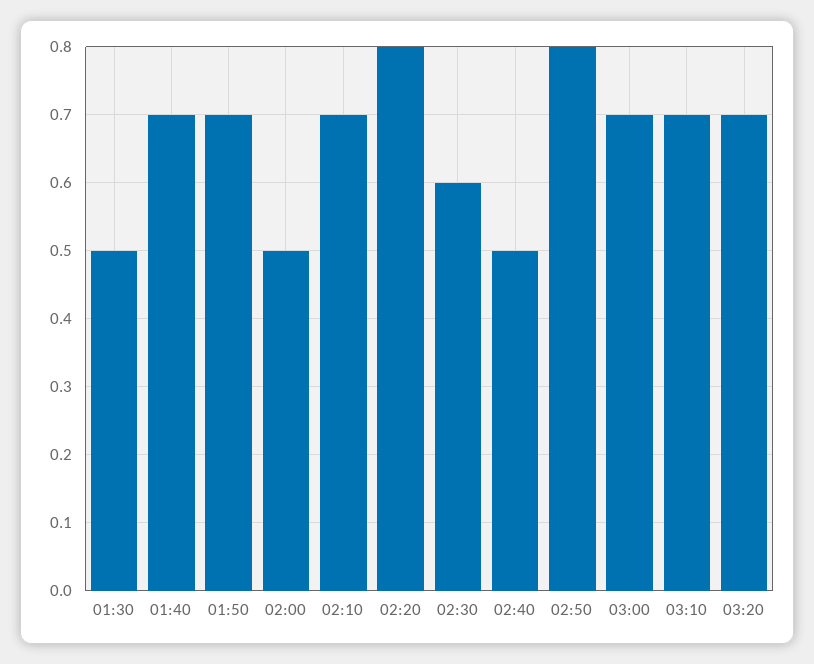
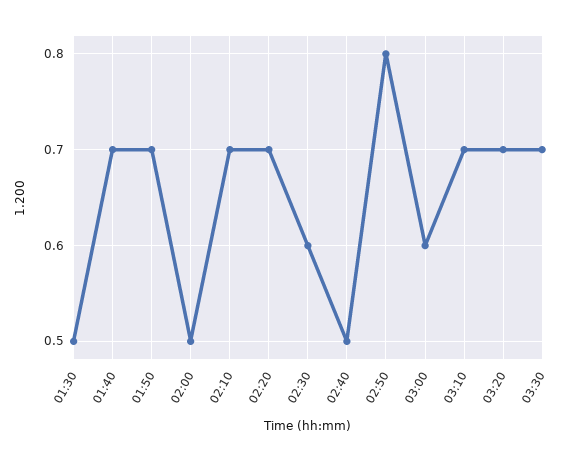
02:20: 0.8 -> 0.7
03:00: 0.7 -> 0.6
03:30: none -> 0.7

